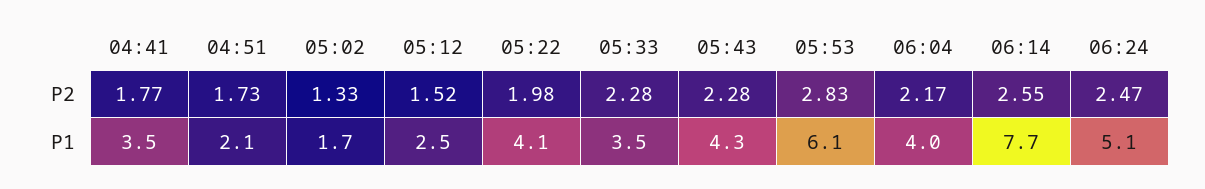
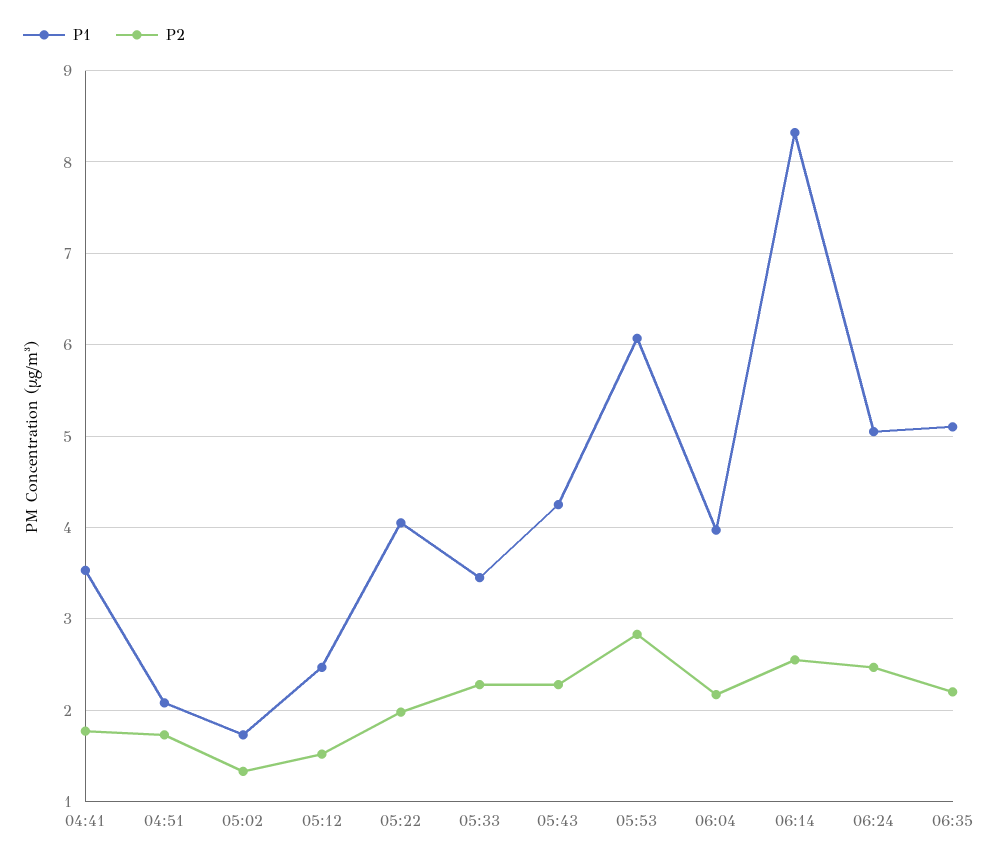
P1, 06:14: 7.7 -> 8.3
P1, 06:35: none -> 5.1
P2, 06:35: none -> 2.2

